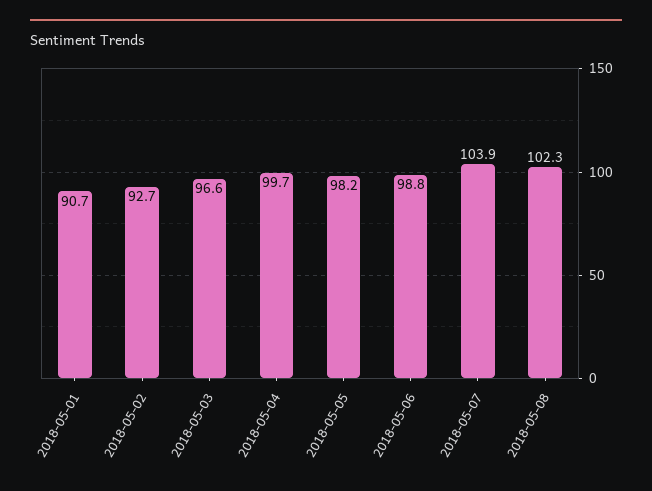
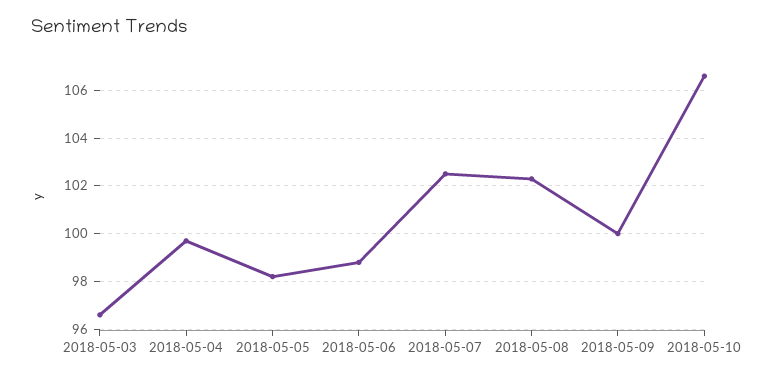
2018-05-01: 90.7 -> none
2018-05-02: 92.7 -> none
2018-05-07: 103.9 -> 102.5
2018-05-09: none -> 100
2018-05-10: none -> 106.5

